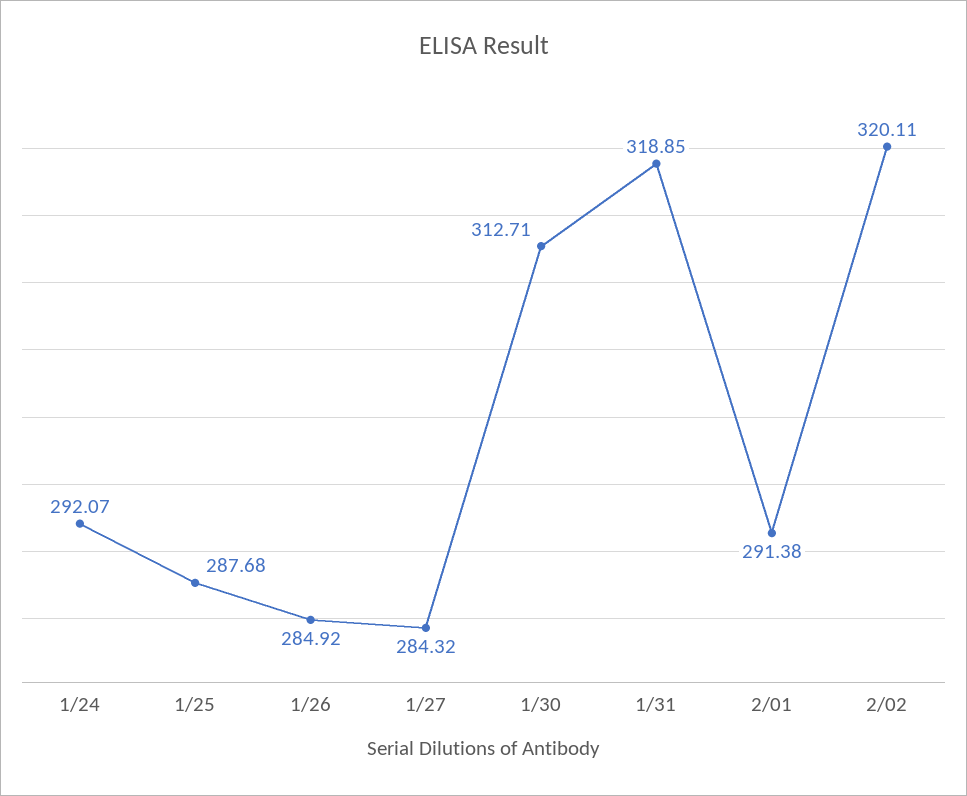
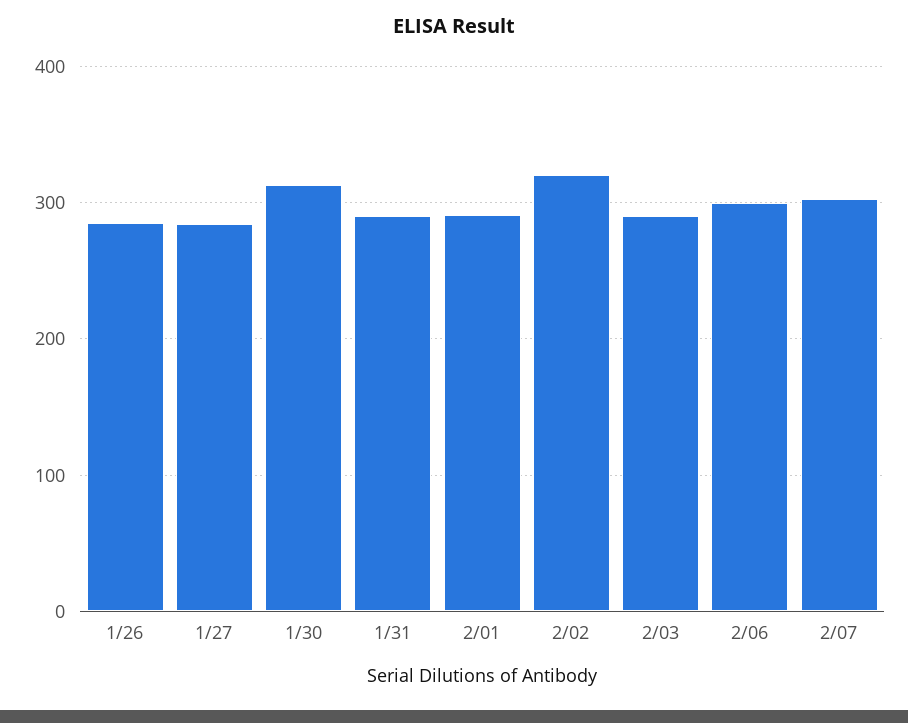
1/24: 292.07 -> none
1/25: 287.68 -> none
1/31: 318.85 -> 290
2/03: none -> 290
2/06: none -> 300
2/07: none -> 300

